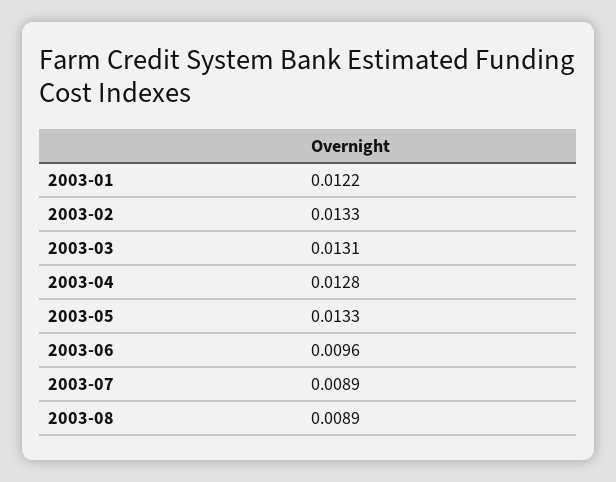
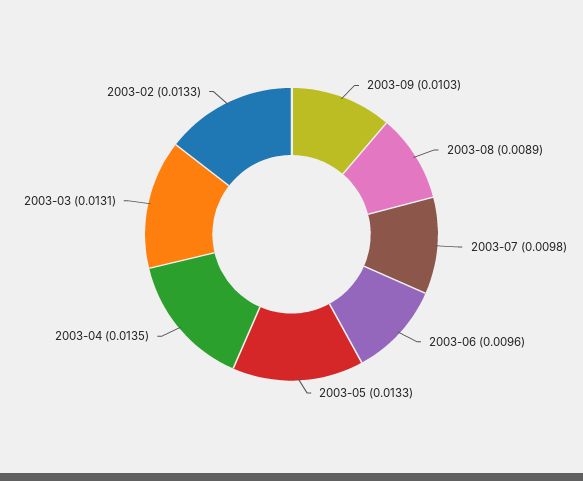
2003-01: 0.0122 -> none
2003-04: 0.0128 -> 0.0135
2003-07: 0.0089 -> 0.0098
2003-09: none -> 0.0103

